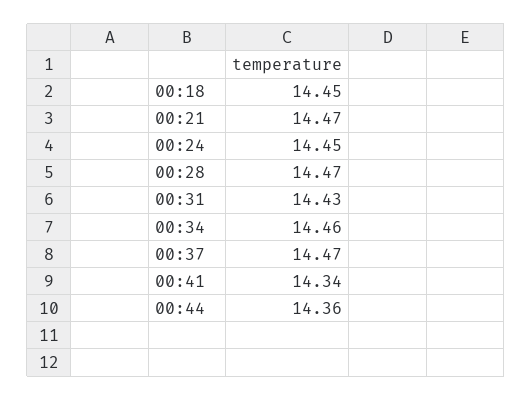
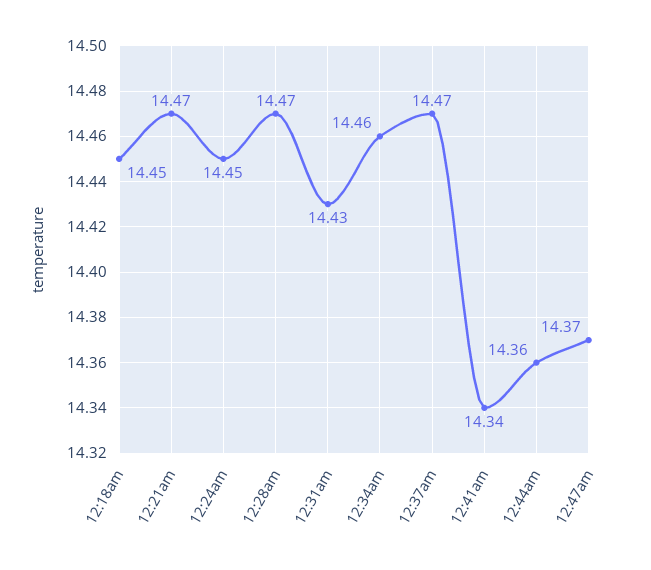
12:47am: none -> 14.37

